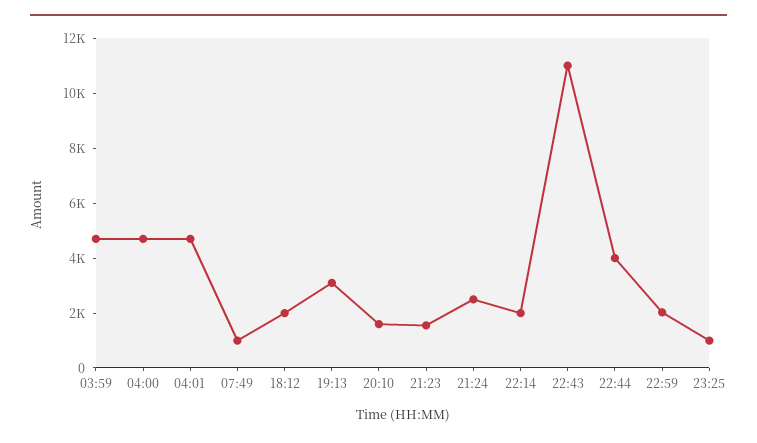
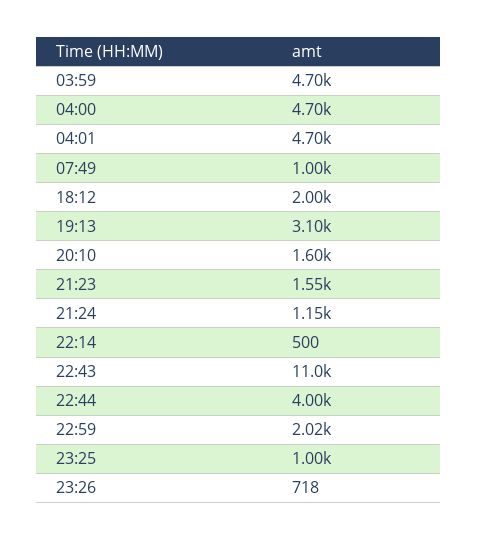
21:24: 2500 -> 1150
22:14: 2000 -> 500
23:26: none -> 718

